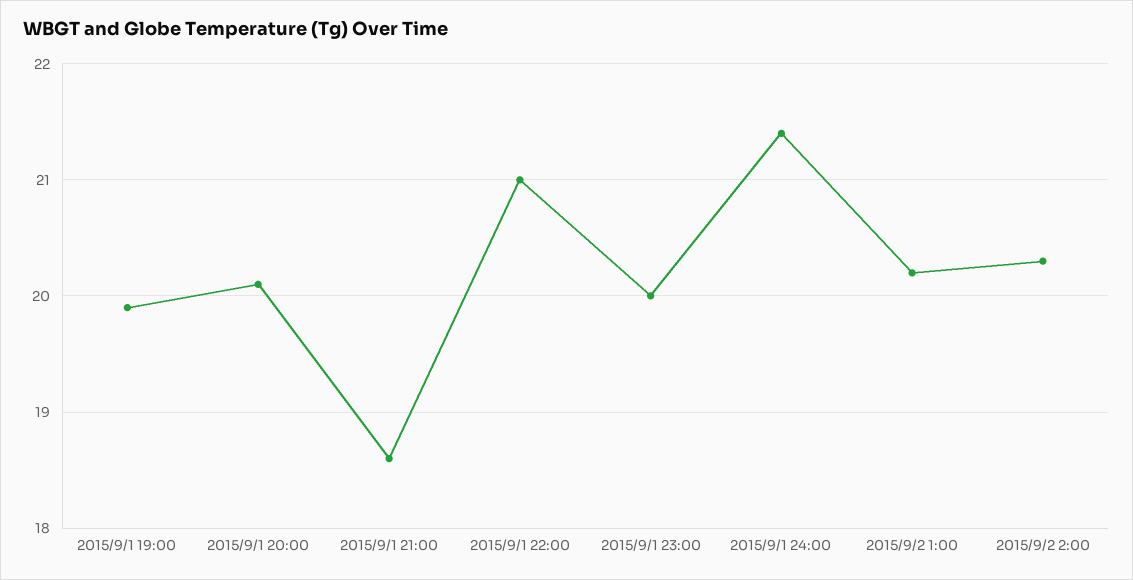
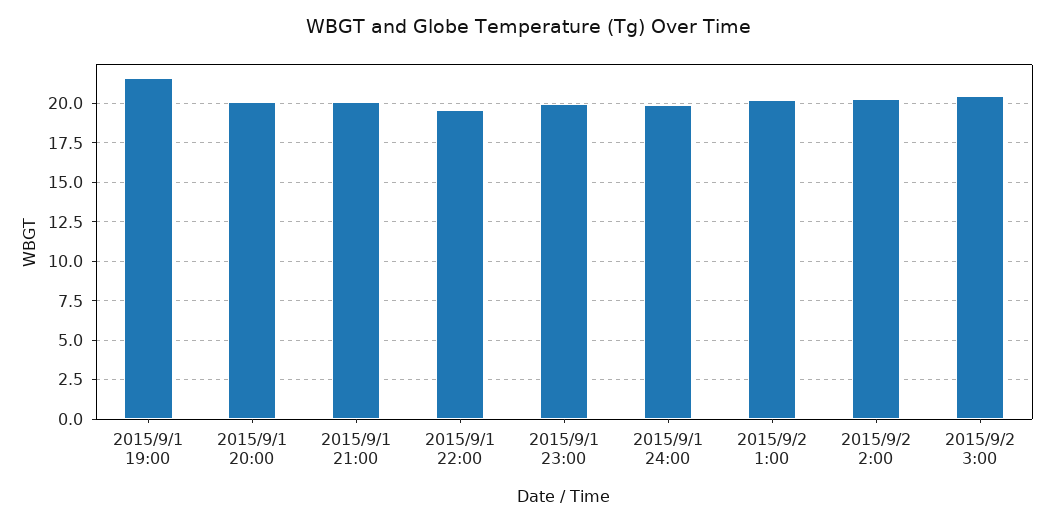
2015/9/1 19:00: 19.9 -> 21.5
2015/9/1 21:00: 18.6 -> 20
2015/9/1 22:00: 21 -> 19.5
2015/9/1 24:00: 21.4 -> 20
2015/9/2 3:00: none -> 20.5

